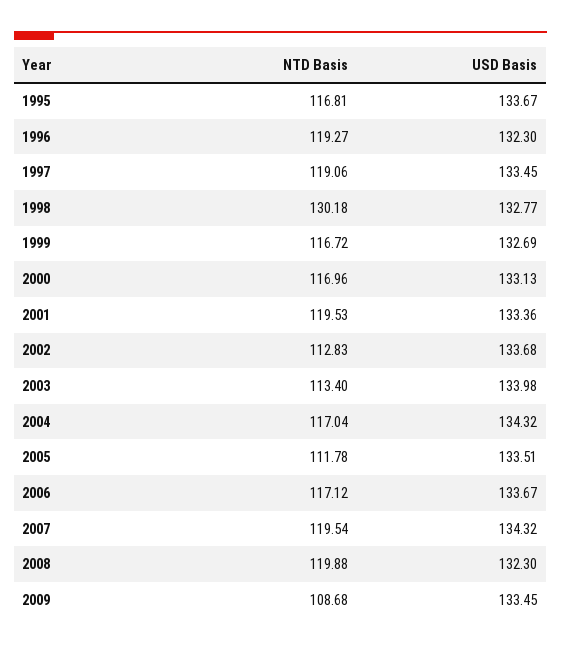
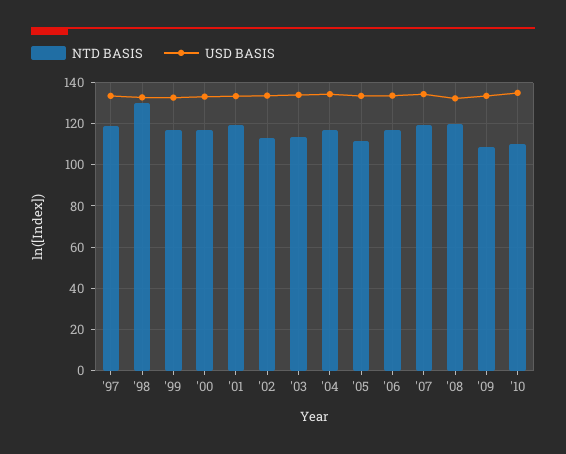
NTD Basis, 1995: 116.81 -> none
USD Basis, 1995: 133.67 -> none
NTD Basis, 1996: 119.27 -> none
USD Basis, 1996: 132.3 -> none
NTD Basis, '10: none -> 110
USD Basis, '10: none -> 135

